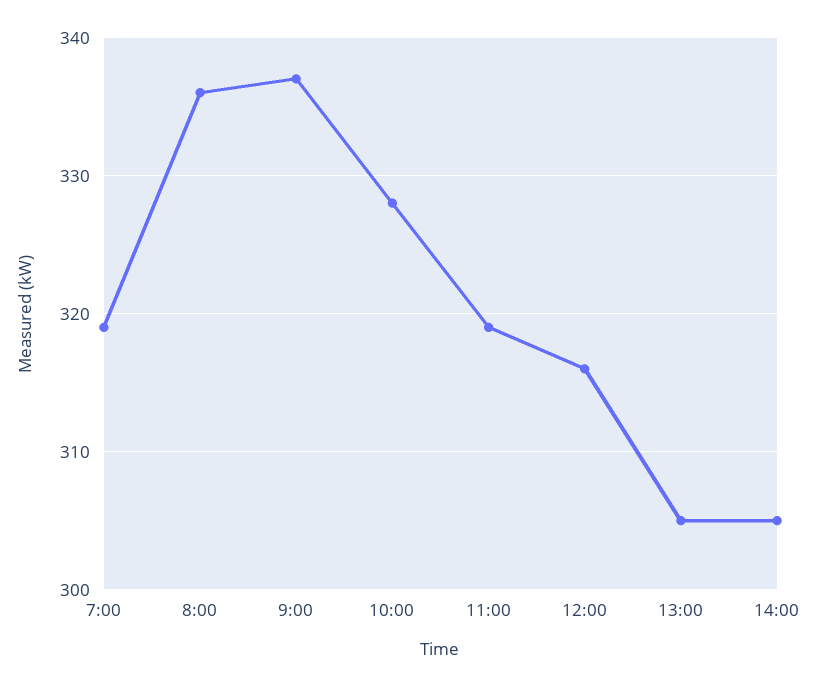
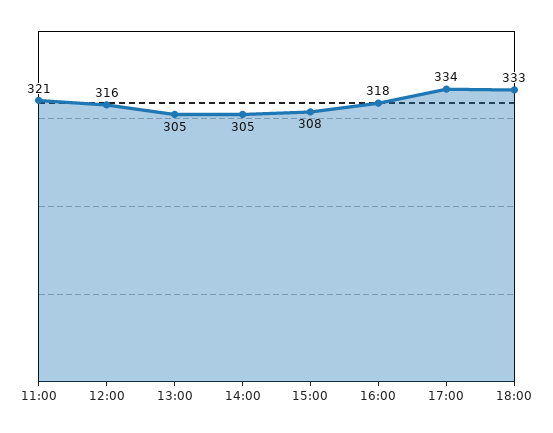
7:00: 319 -> none
8:00: 336 -> none
9:00: 337 -> none
10:00: 328 -> none
11:00: 319 -> 321
15:00: none -> 308
16:00: none -> 318
17:00: none -> 334
18:00: none -> 333

